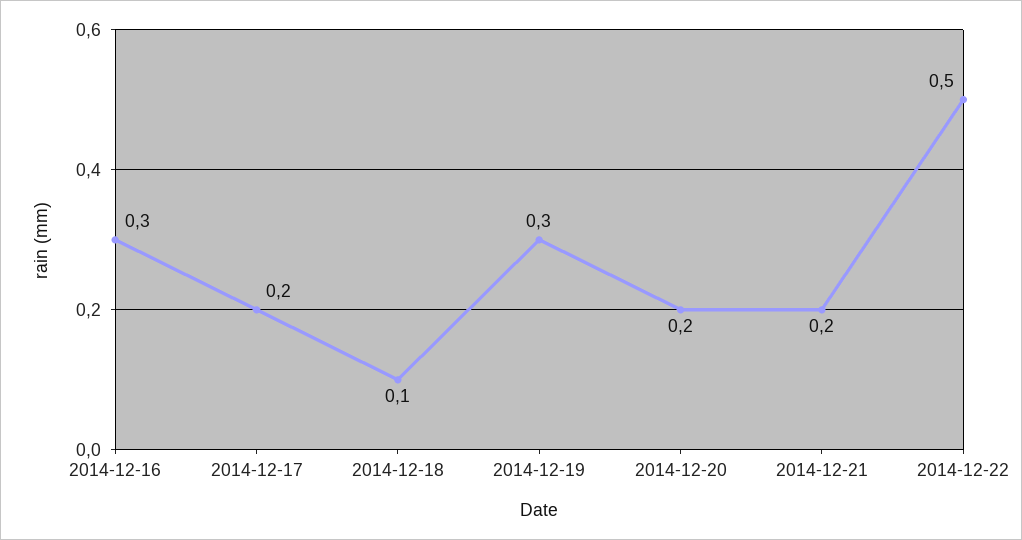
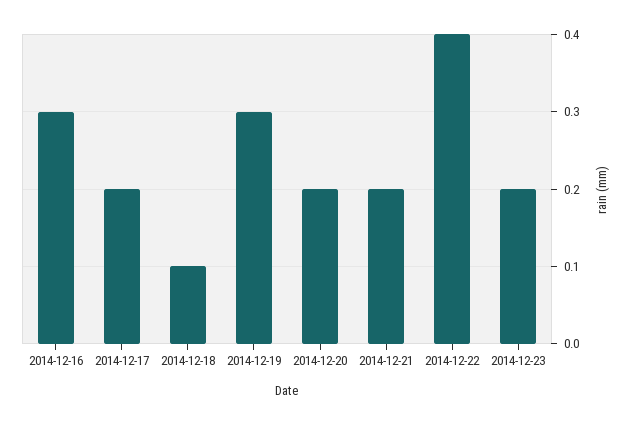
2014-12-22: 0.5 -> 0.4
2014-12-23: none -> 0.2

